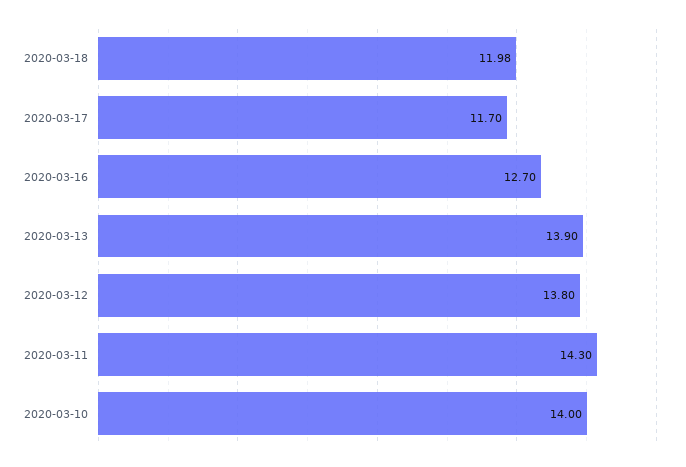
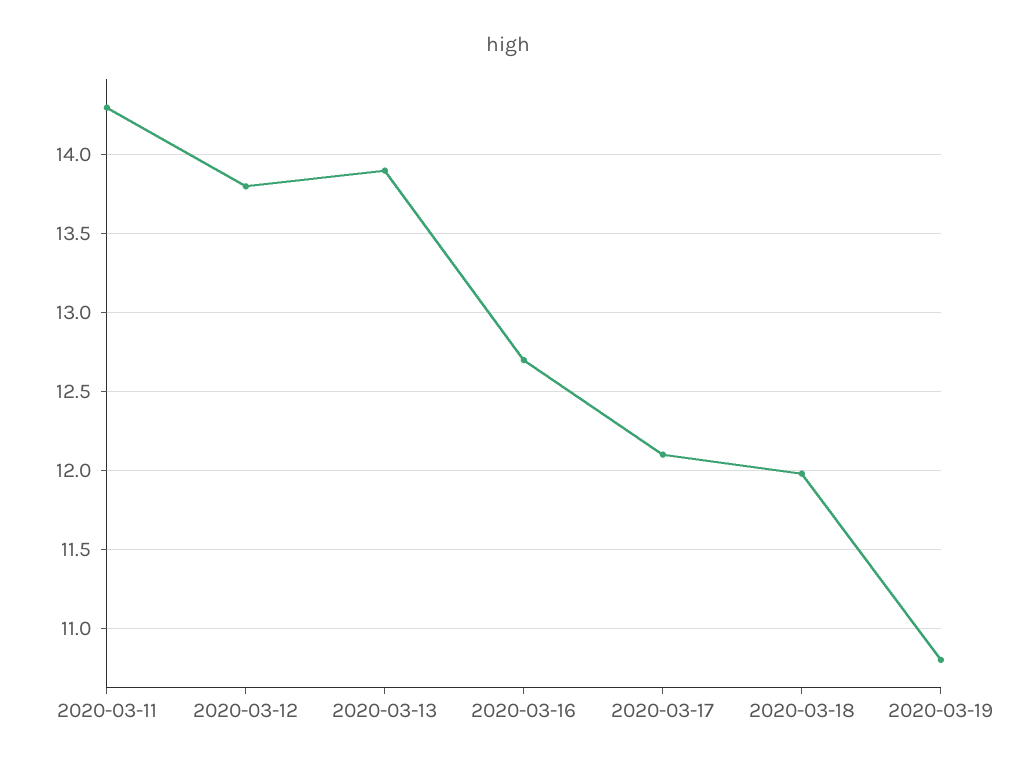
2020-03-17: 11.7 -> 12.1
2020-03-10: 14 -> none
2020-03-19: none -> 10.8

